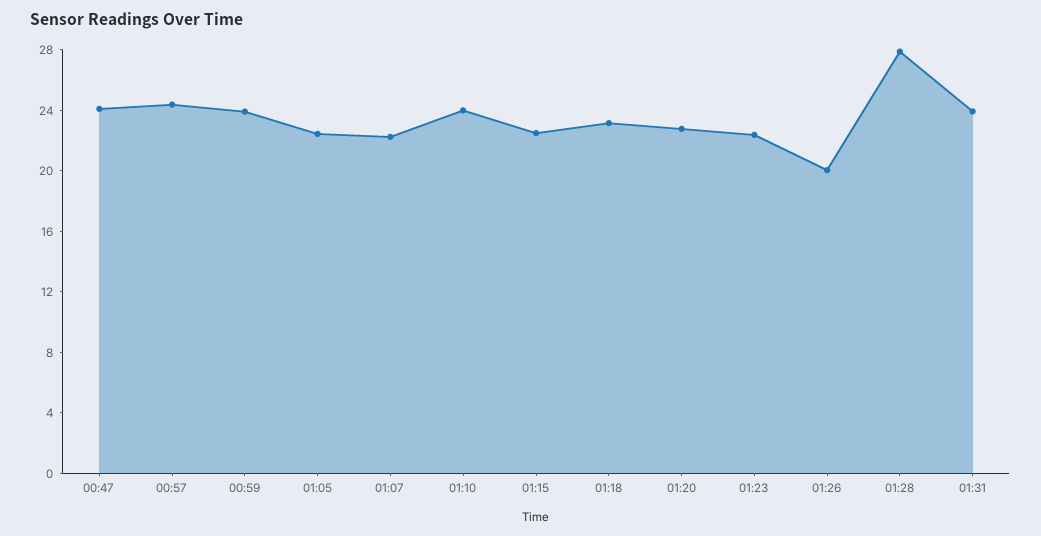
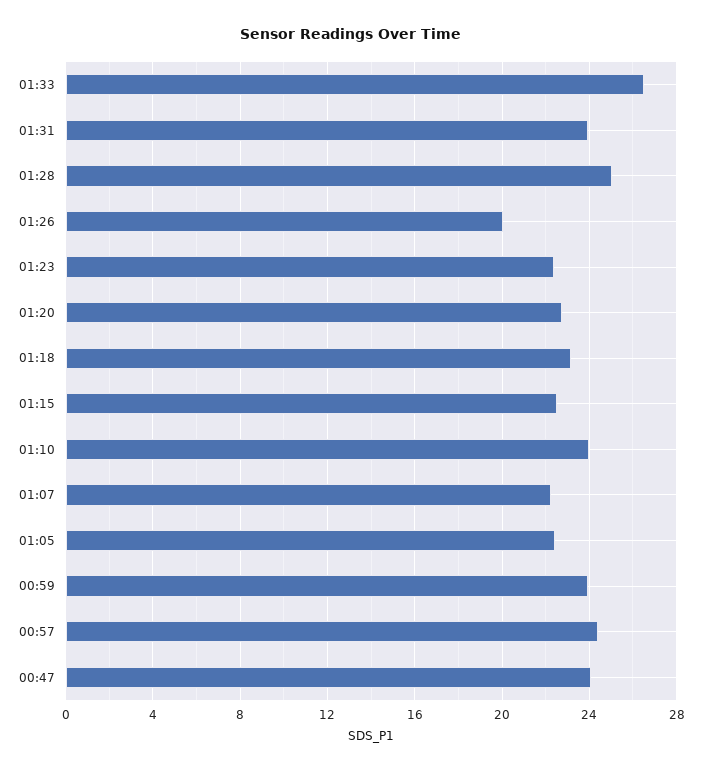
01:28: 28 -> 25
01:33: none -> 26.5

